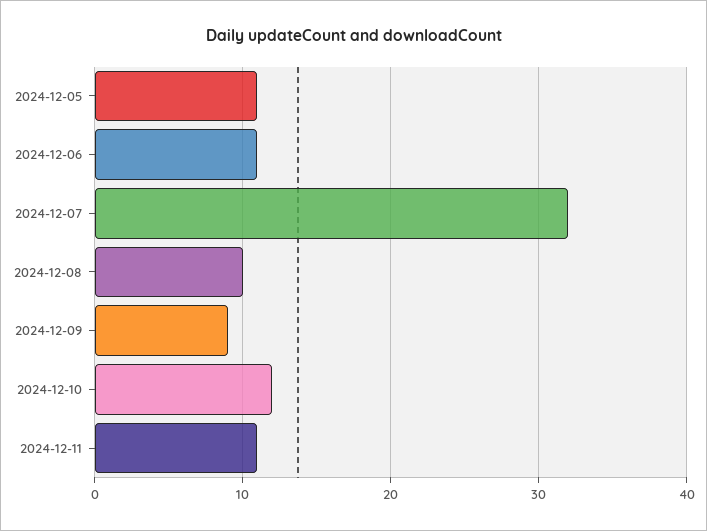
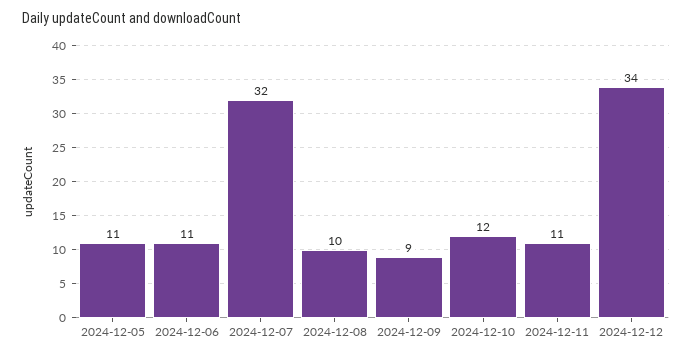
2024-12-12: none -> 34

